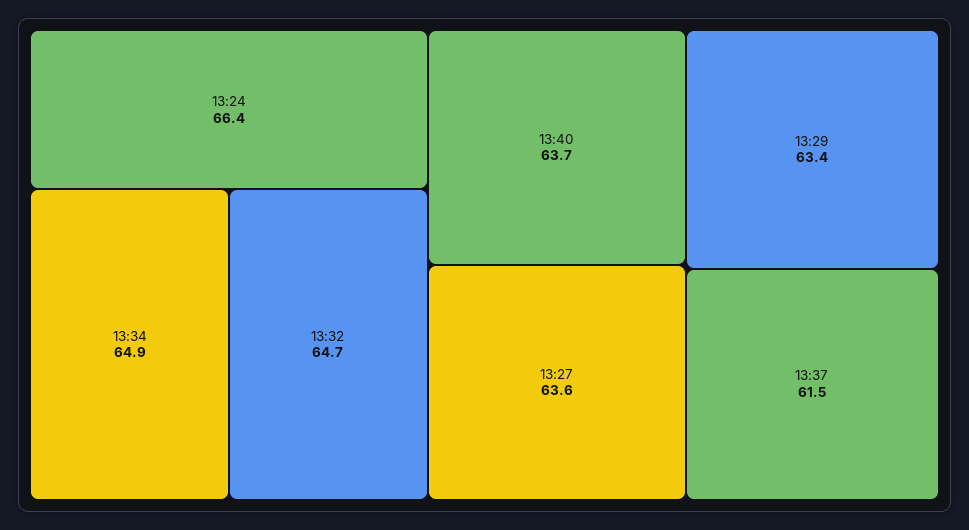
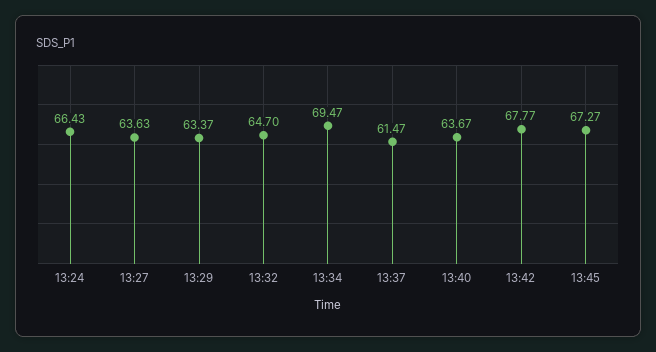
13:34: 64.9 -> 69.47
13:42: none -> 67.77
13:45: none -> 67.27

